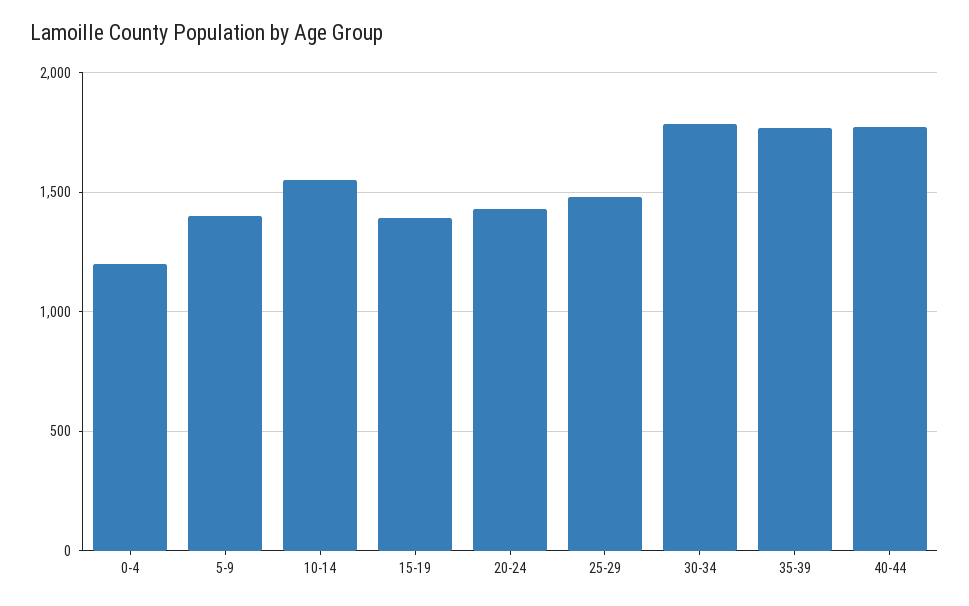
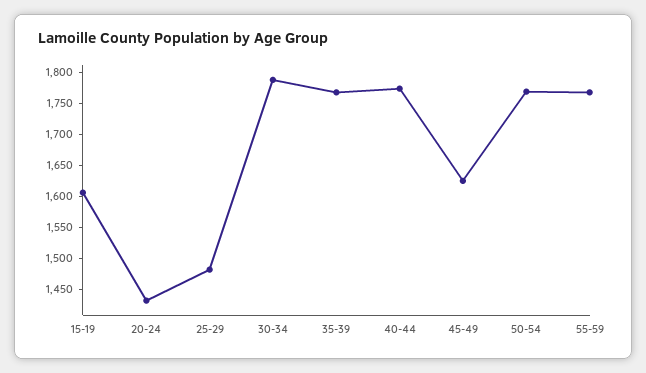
0-4: 1200 -> none
5-9: 1400 -> none
10-14: 1550 -> none
15-19: 1400 -> 1600
45-49: none -> 1625
50-54: none -> 1775
55-59: none -> 1775

